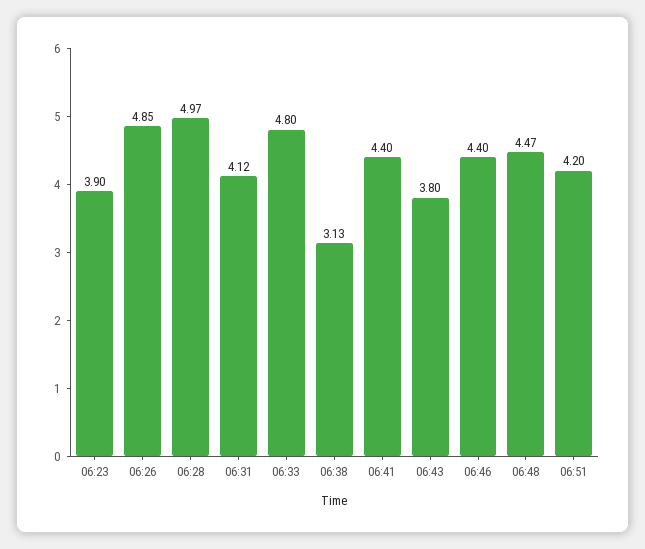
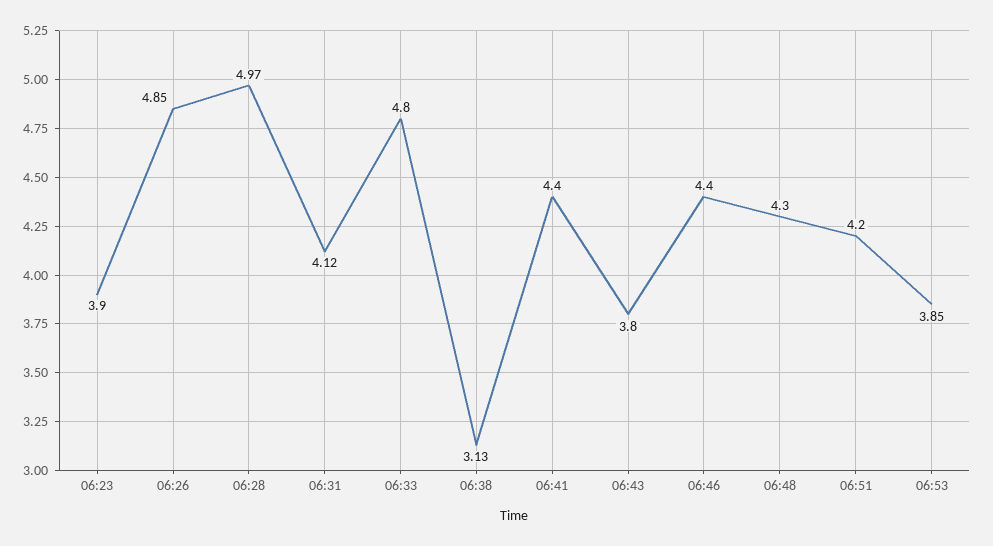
06:48: 4.47 -> 4.3
06:53: none -> 3.85

